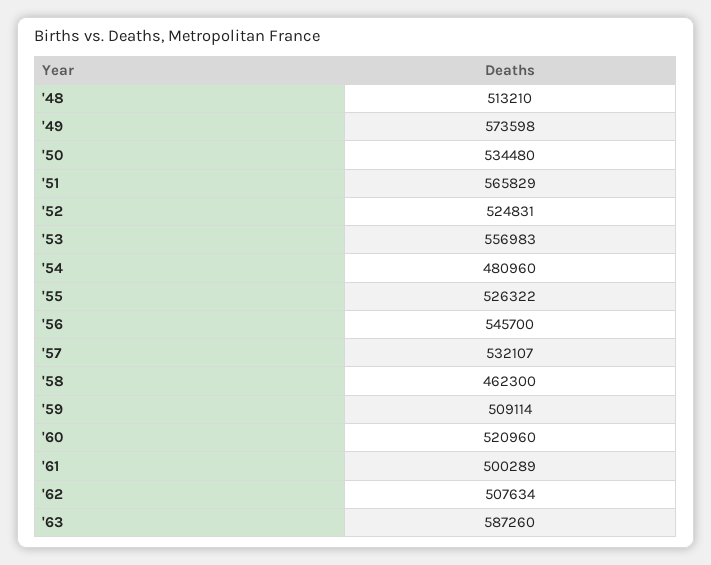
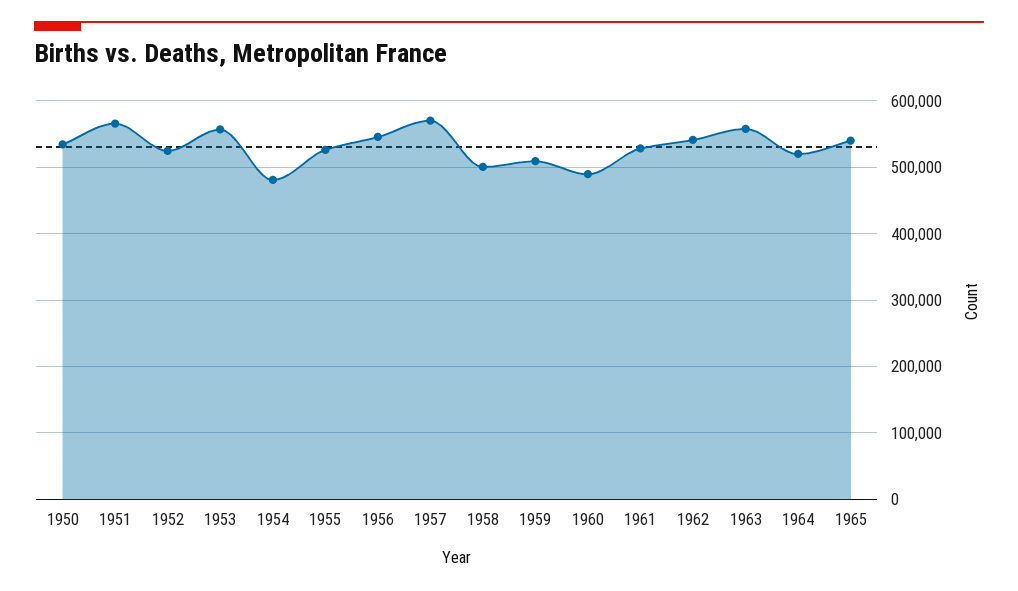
'48: 513210 -> none
'49: 573598 -> none
'57: 532107 -> 570000
'58: 462300 -> 500000
'60: 520960 -> 490000
'61: 500289 -> 530000
'62: 507634 -> 540000
'63: 587260 -> 560000
1964: none -> 520000
1965: none -> 540000

